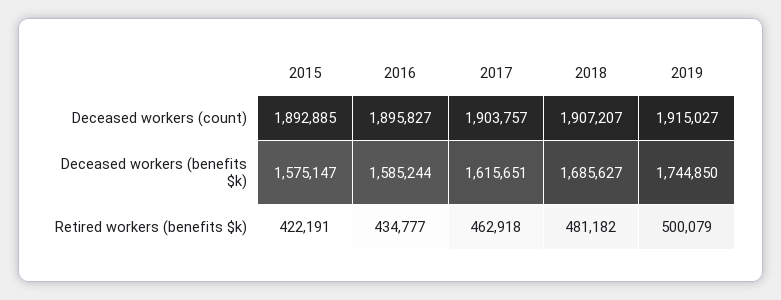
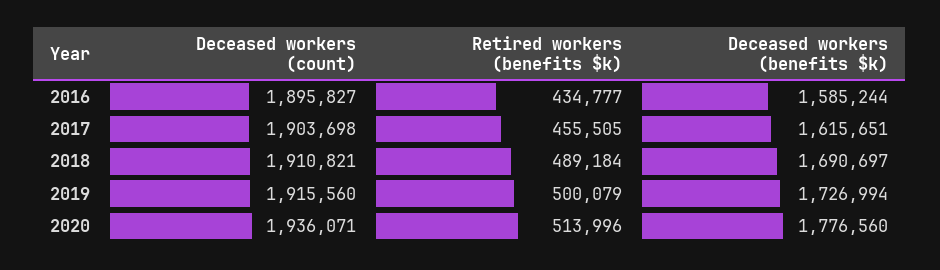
2015, Deceased workers (count): 1892885 -> none
2017, Deceased workers (count): 1903757 -> 1903698
2018, Deceased workers (count): 1907207 -> 1910821
2019, Deceased workers (count): 1915027 -> 1915560
2015, Deceased workers (benefits $k): 1575147 -> none
2018, Deceased workers (benefits $k): 1685627 -> 1690697
2019, Deceased workers (benefits $k): 1744850 -> 1726994
2015, Retired workers (benefits $k): 422191 -> none
2017, Retired workers (benefits $k): 462918 -> 455505
2018, Retired workers (benefits $k): 481182 -> 489184
2020, Deceased workers (count): none -> 1936071
2020, Retired workers (benefits $k): none -> 513996
2020, Deceased workers (benefits $k): none -> 1776560

